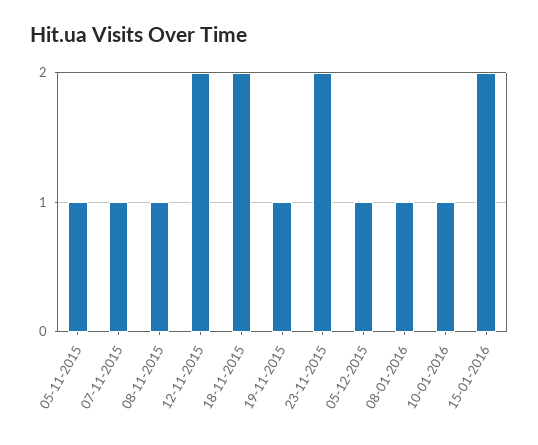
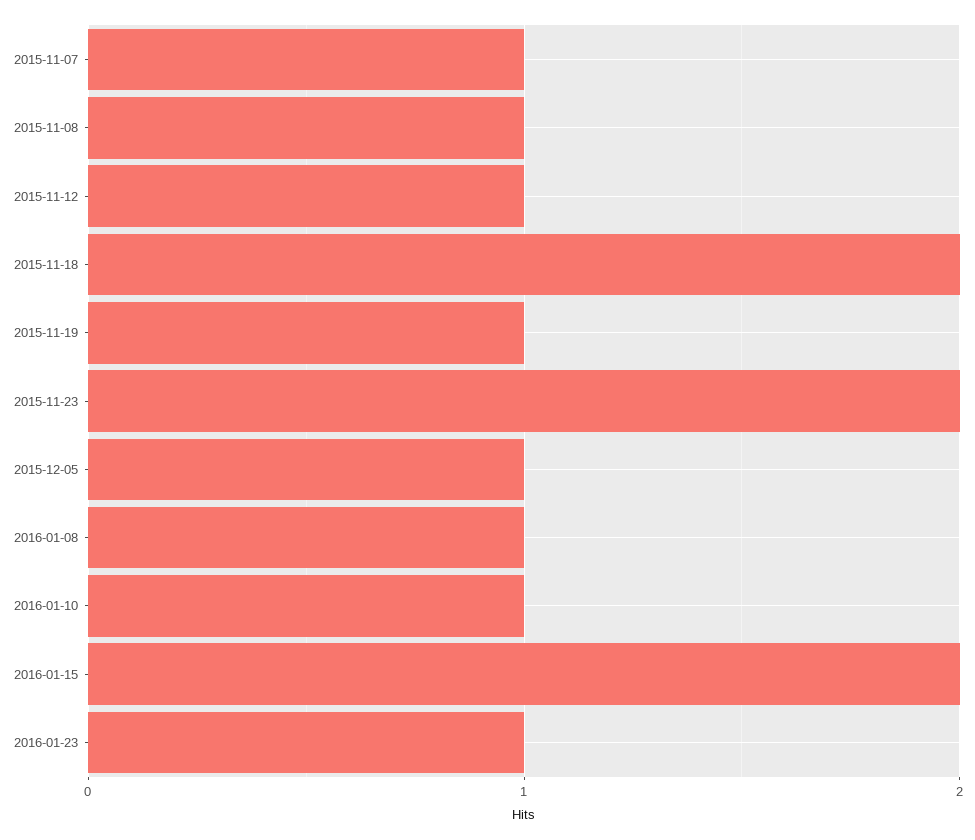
05-11-2015: 1 -> none
12-11-2015: 2 -> 1
2016-01-23: none -> 1

